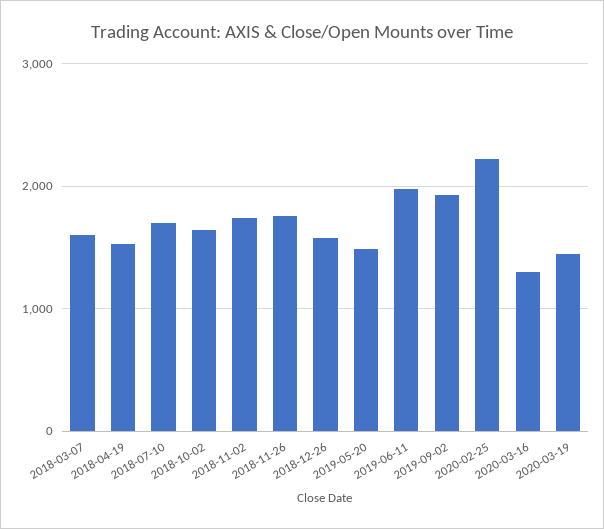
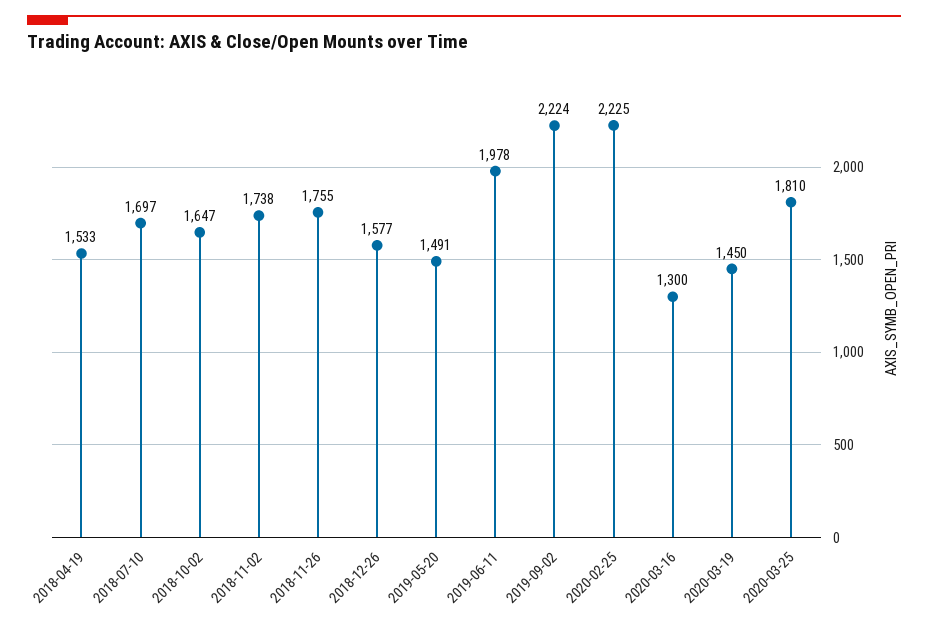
2018-03-07: 1600 -> none
2019-09-02: 1900 -> 2224
2020-03-25: none -> 1810

